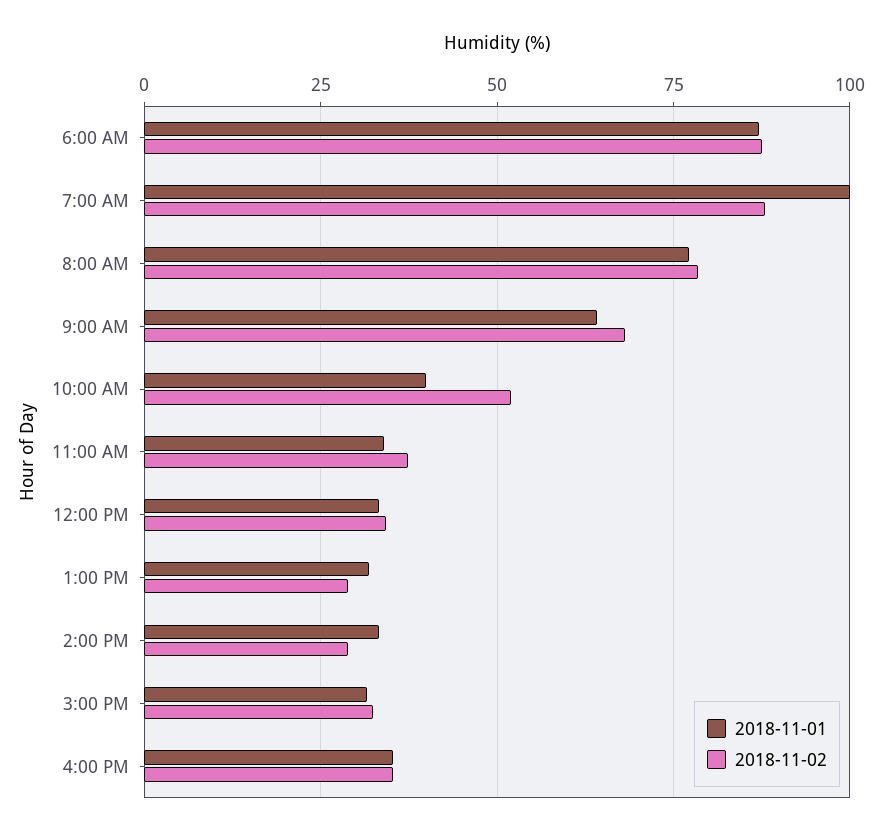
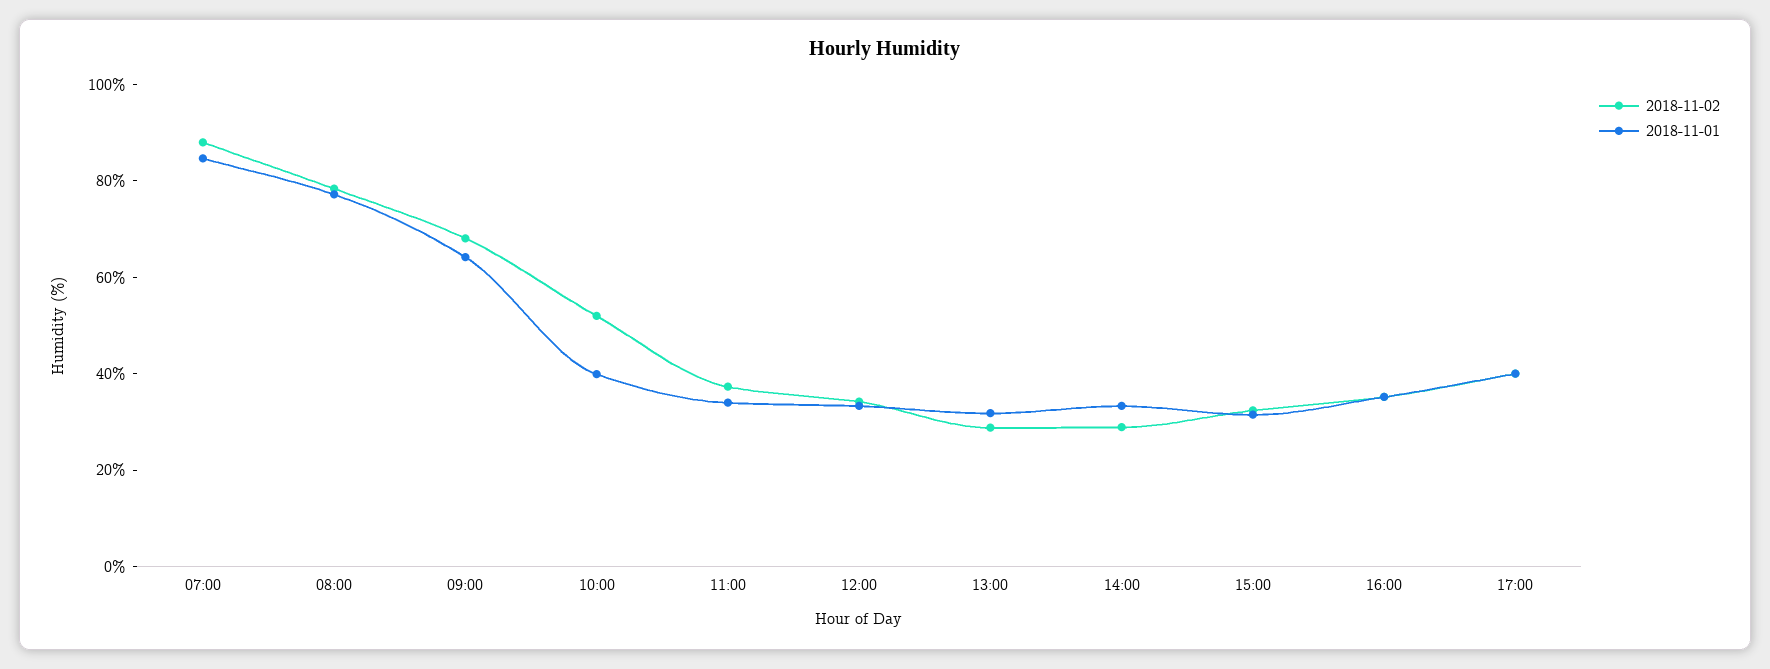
2018-11-01, 6:00 AM: 87.5 -> none
2018-11-02, 6:00 AM: 87.5 -> none
2018-11-01, 7:00 AM: 100 -> 85
2018-11-02, 17:00: none -> 40
2018-11-01, 17:00: none -> 40

